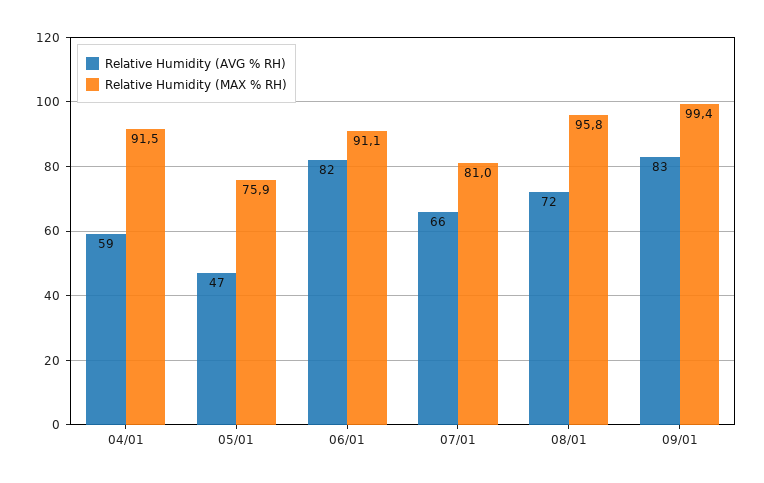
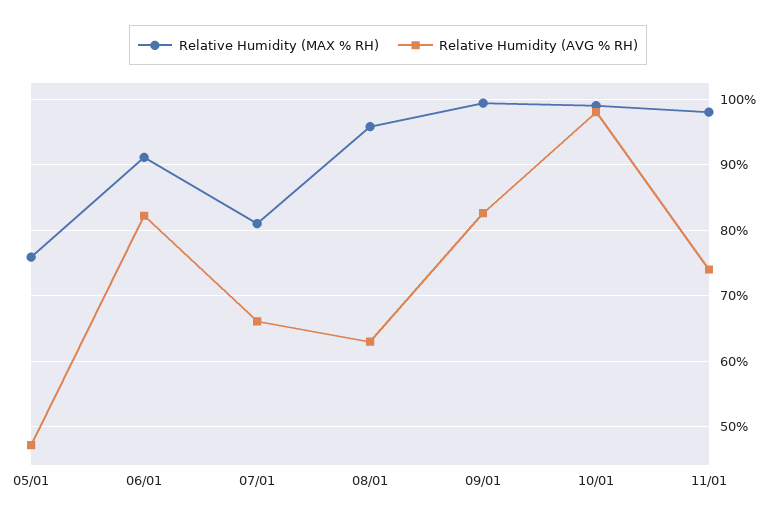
Relative Humidity (AVG % RH), 04/01: 59 -> none
Relative Humidity (MAX % RH), 04/01: 91.5 -> none
Relative Humidity (AVG % RH), 08/01: 72 -> 63
Relative Humidity (MAX % RH), 10/01: none -> 99
Relative Humidity (AVG % RH), 10/01: none -> 98
Relative Humidity (MAX % RH), 11/01: none -> 98
Relative Humidity (AVG % RH), 11/01: none -> 74

